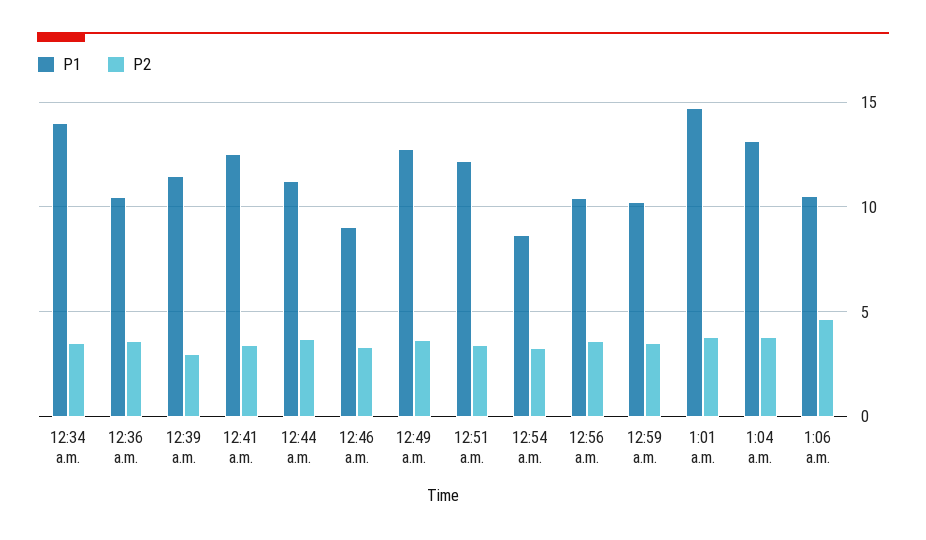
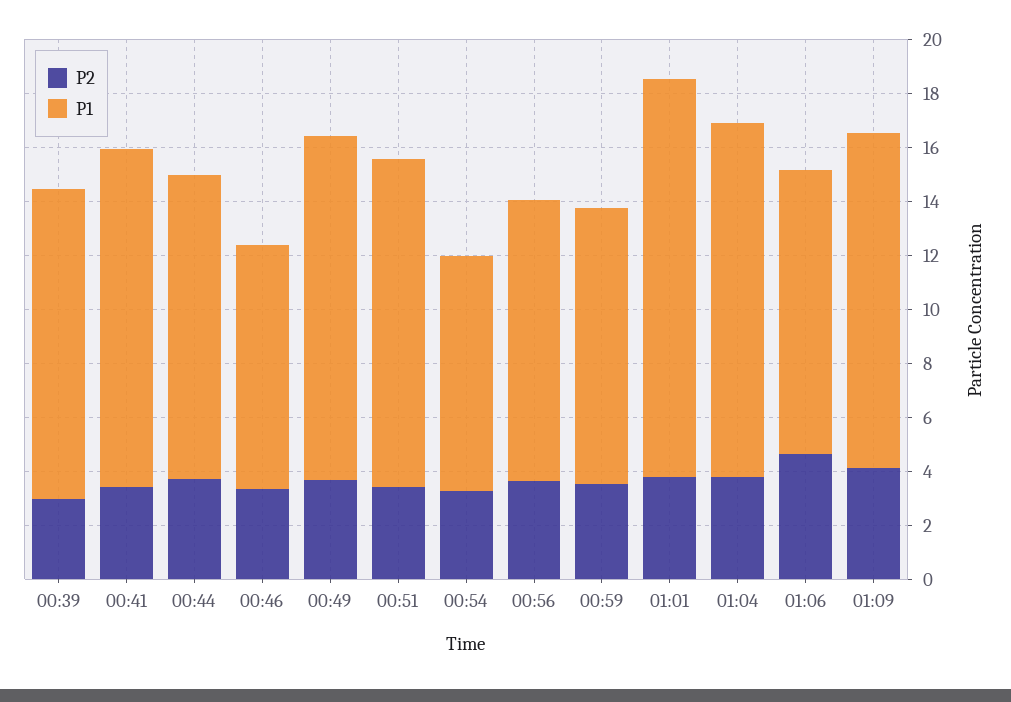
P1, 12:34 a.m.: 14 -> none
P2, 12:34 a.m.: 3.5 -> none
P1, 12:36 a.m.: 10.5 -> none
P2, 12:36 a.m.: 3.5 -> none
P2, 01:09: none -> 4
P1, 01:09: none -> 12.5

